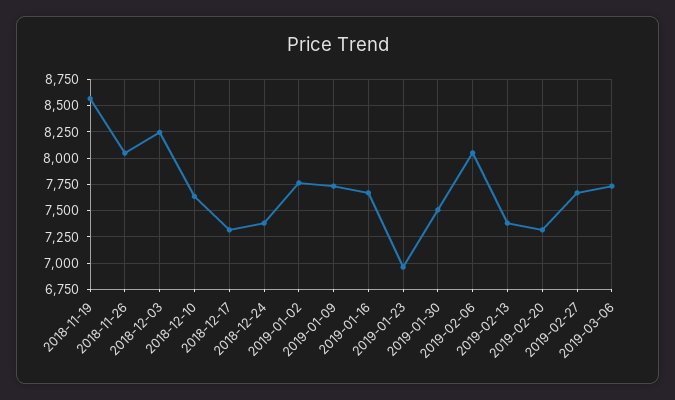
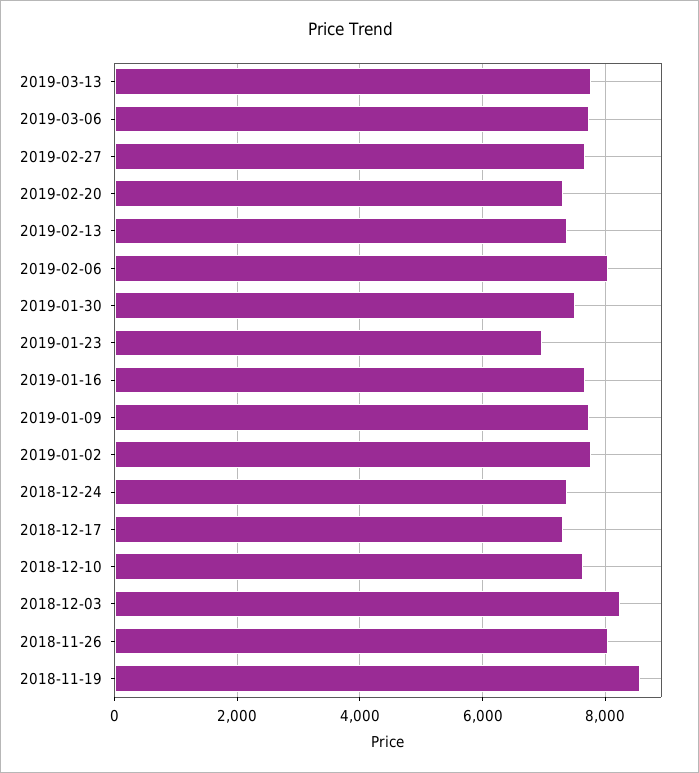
2019-03-13: none -> 7800

